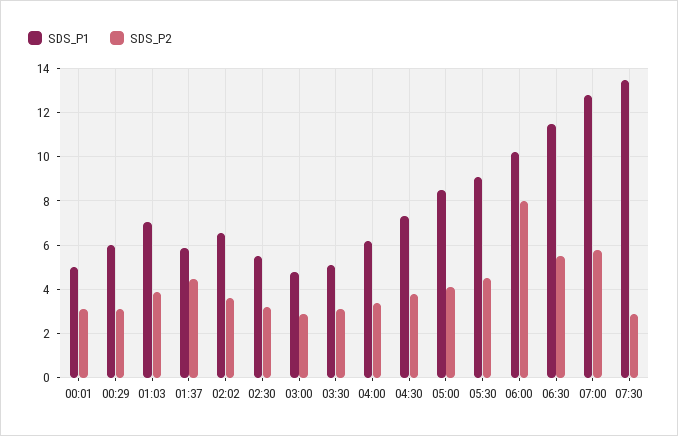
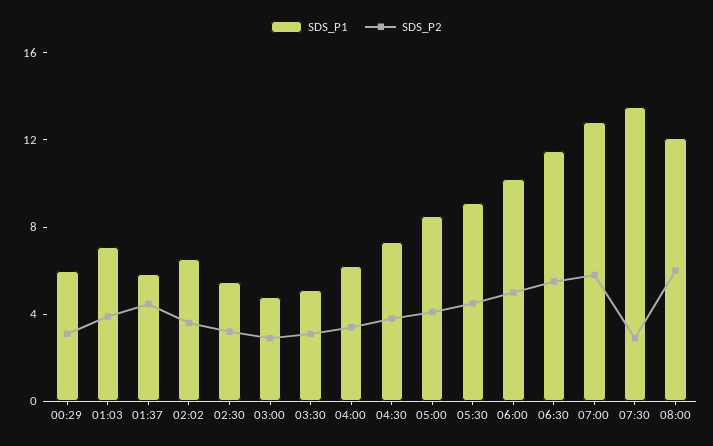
SDS_P1, 00:01: 5 -> none
SDS_P2, 00:01: 3 -> none
SDS_P2, 06:00: 8 -> 5
SDS_P1, 08:00: none -> 12
SDS_P2, 08:00: none -> 6

